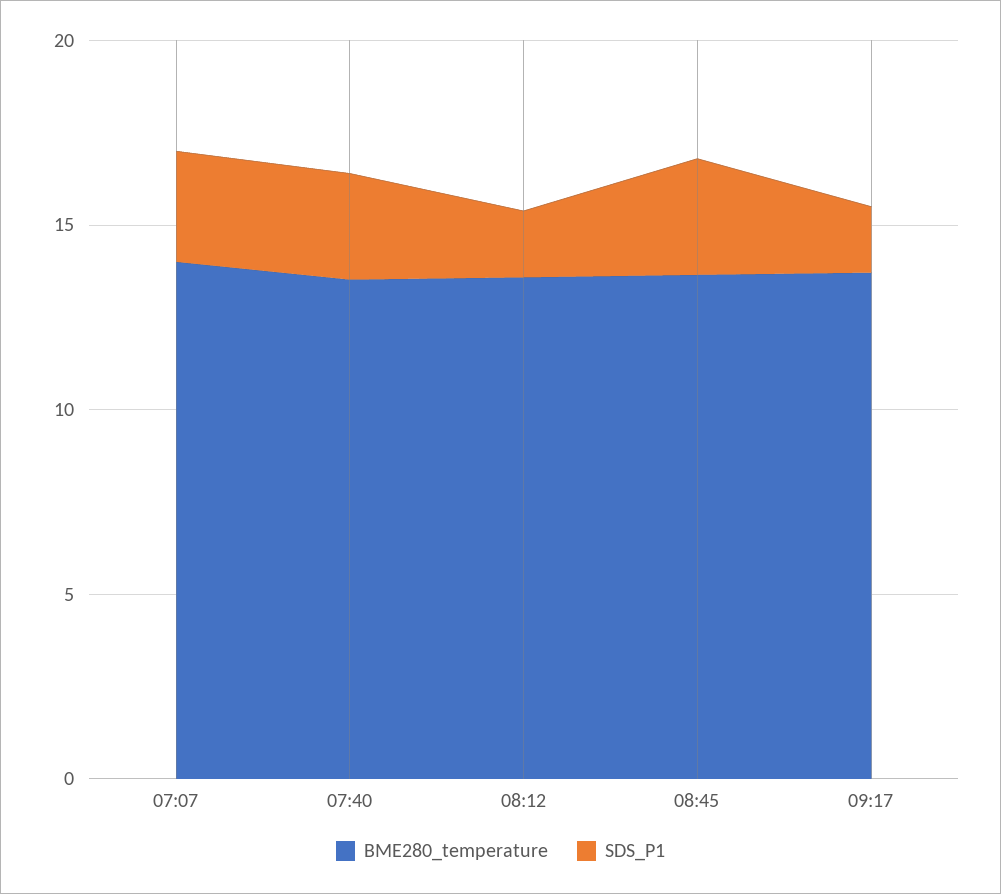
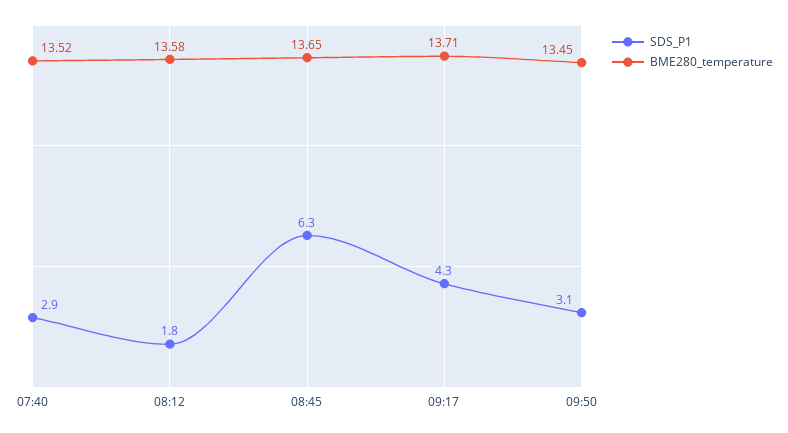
BME280_temperature, 07:07: 14 -> none
SDS_P1, 07:07: 3 -> none
SDS_P1, 08:45: 3 -> 6.3
SDS_P1, 09:17: 2 -> 4.3
SDS_P1, 09:50: none -> 3.1
BME280_temperature, 09:50: none -> 13.45

